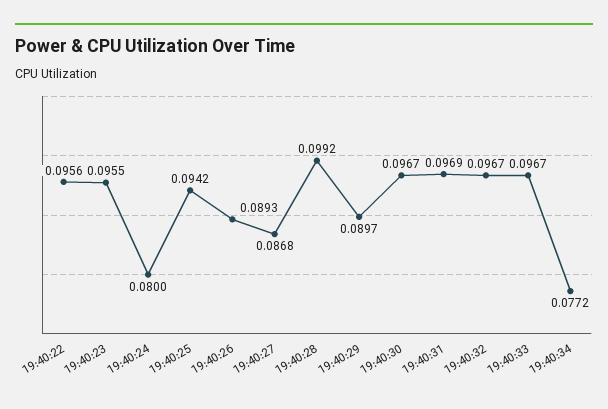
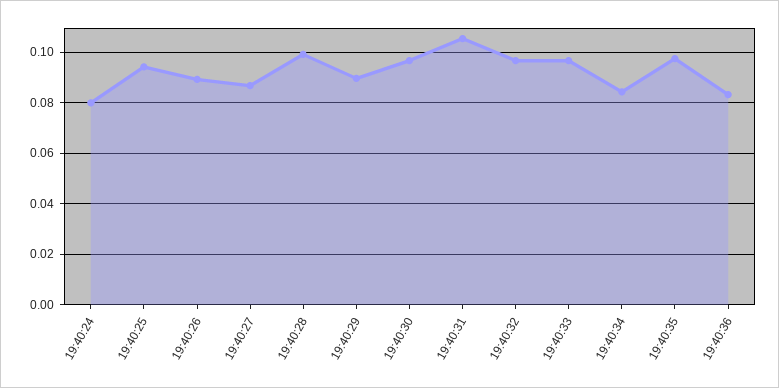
19:40:22: 0.0956 -> none
19:40:23: 0.0955 -> none
19:40:31: 0.0969 -> 0.105
19:40:34: 0.0772 -> 0.085
19:40:35: none -> 0.0975
19:40:36: none -> 0.0825

